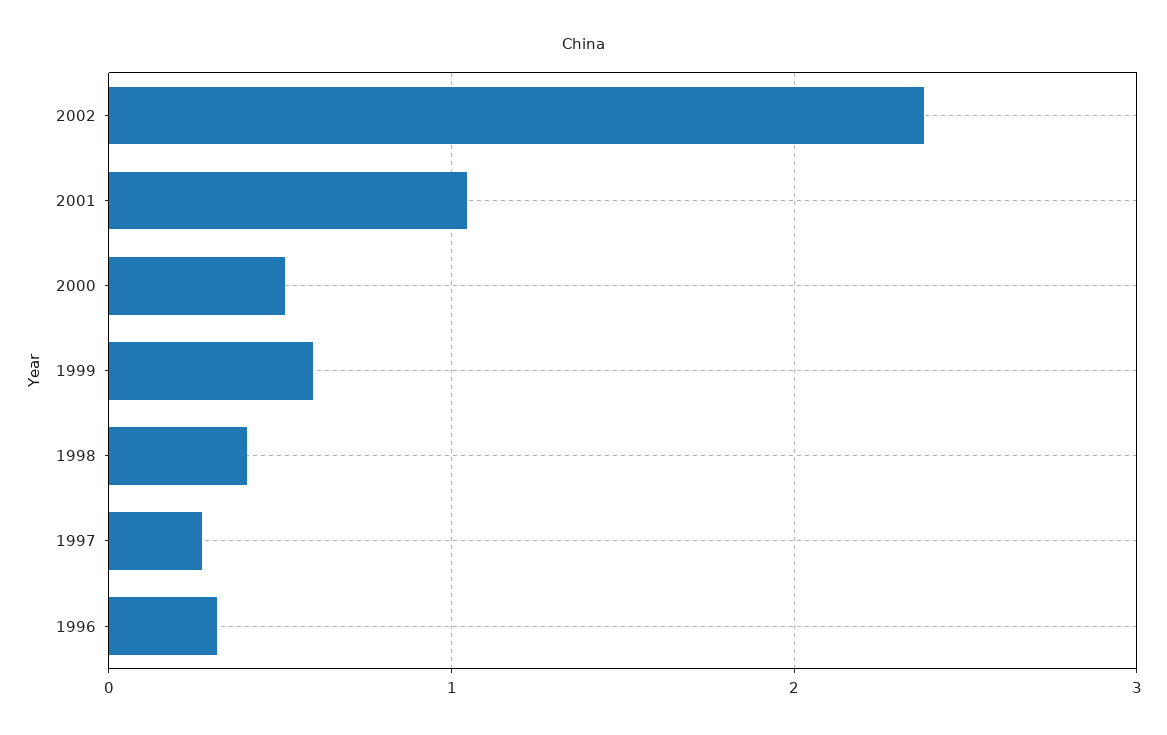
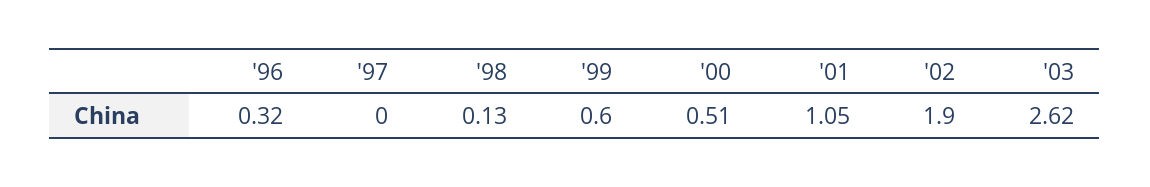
2002: 2.4 -> 1.9
1998: 0.4 -> 0.13
1997: 0.3 -> 0
'03: none -> 2.62

